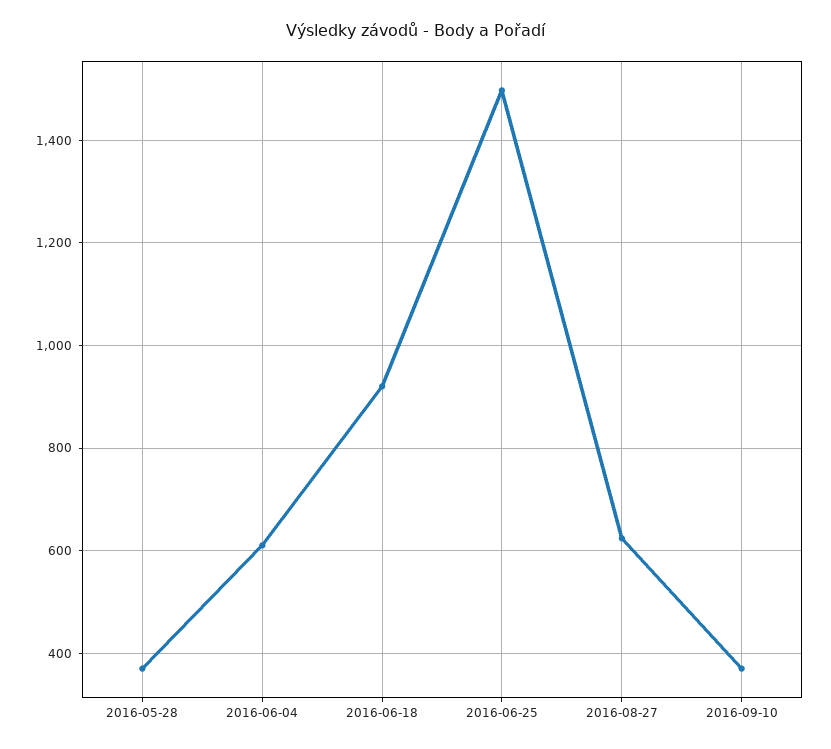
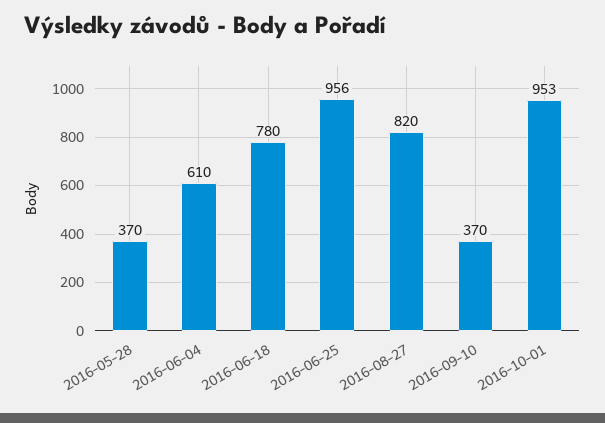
2016-06-18: 920 -> 780
2016-06-25: 1500 -> 956
2016-08-27: 620 -> 820
2016-10-01: none -> 953

